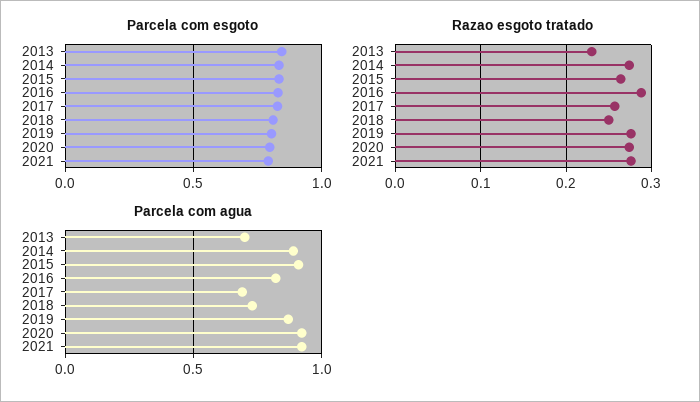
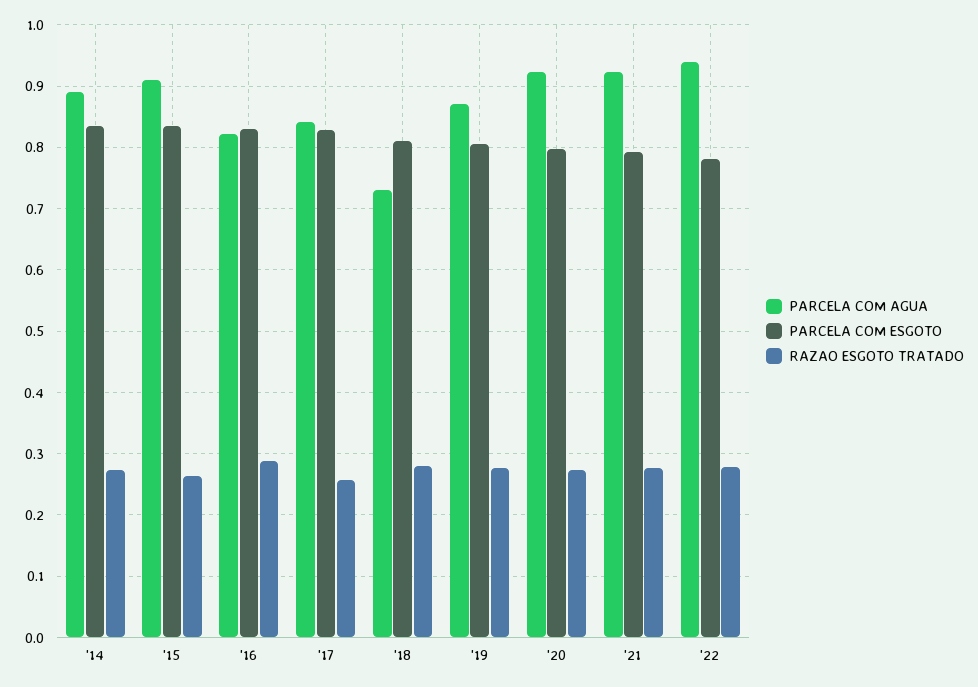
Parcela com esgoto, 2013: 0.85 -> none
Razao esgoto tratado, 2013: 0.23 -> none
Razao esgoto tratado, 2018: 0.25 -> 0.28
Parcela com agua, 2013: 0.7 -> none
Parcela com agua, 2017: 0.7 -> 0.84
Parcela com agua, '22: none -> 0.94
Parcela com esgoto, '22: none -> 0.78
Razao esgoto tratado, '22: none -> 0.28

